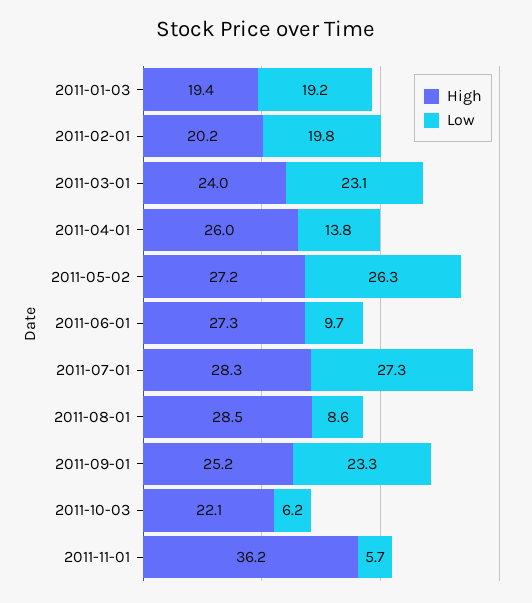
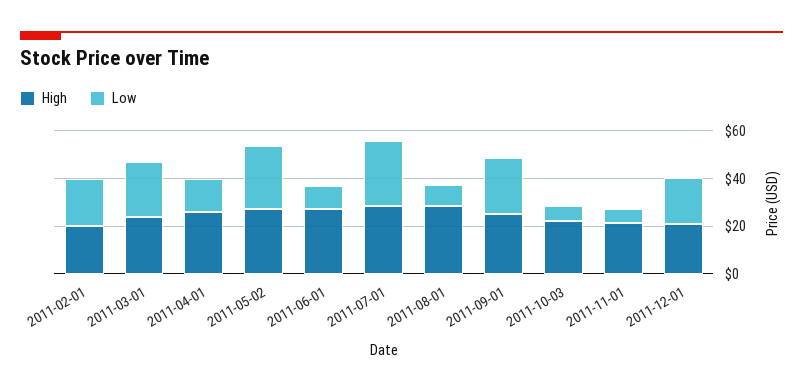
High, 2011-01-03: 19.4 -> none
Low, 2011-01-03: 19.2 -> none
High, 2011-11-01: 36.2 -> 20
High, 2011-12-01: none -> 20
Low, 2011-12-01: none -> 20

